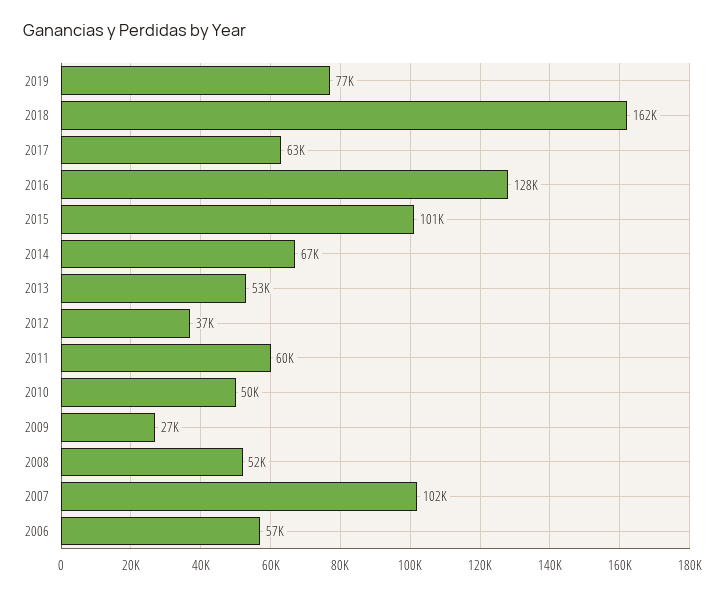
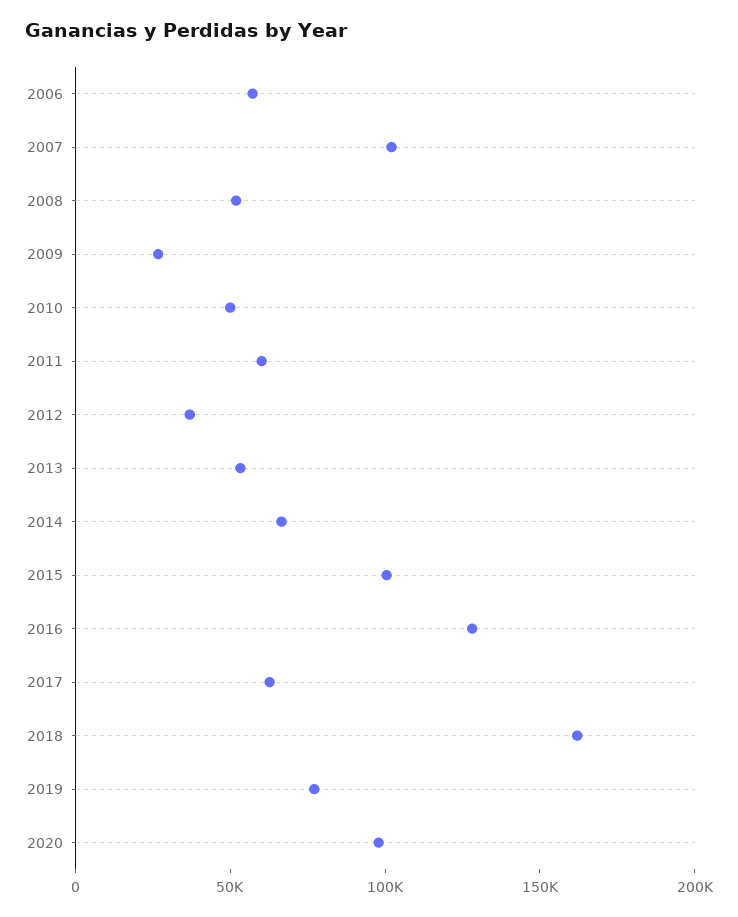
2020: none -> 100000

